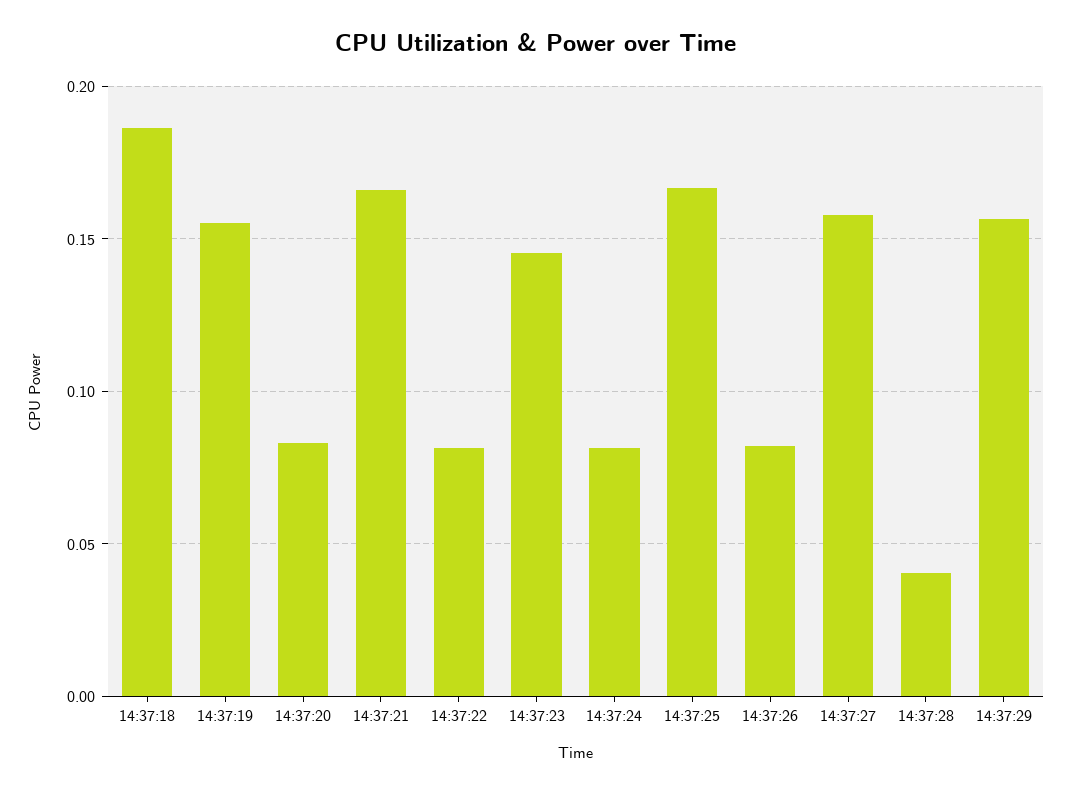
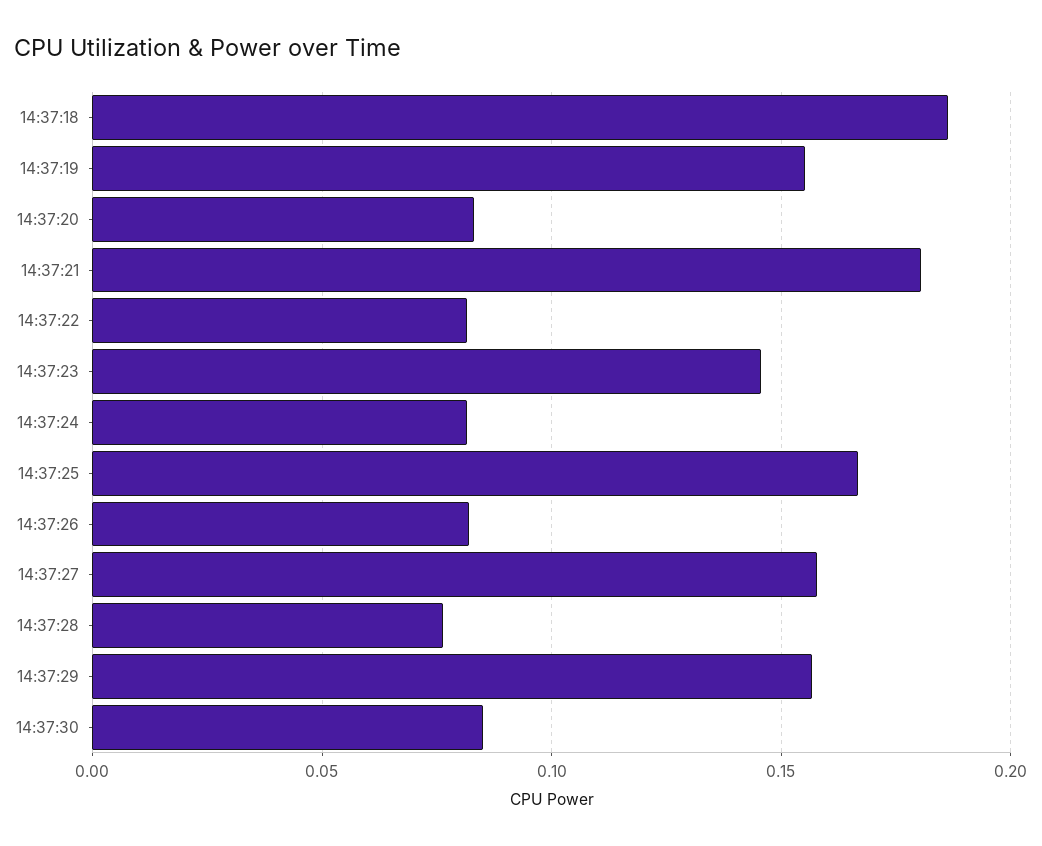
14:37:21: 0.165 -> 0.18
14:37:28: 0.04 -> 0.075
14:37:30: none -> 0.085

